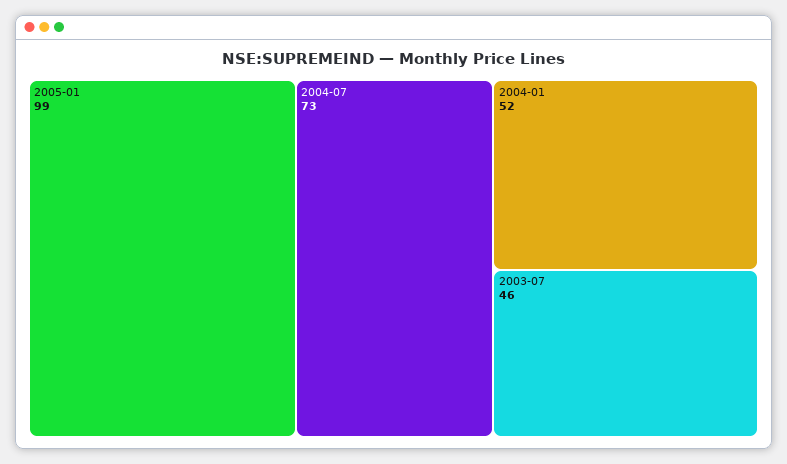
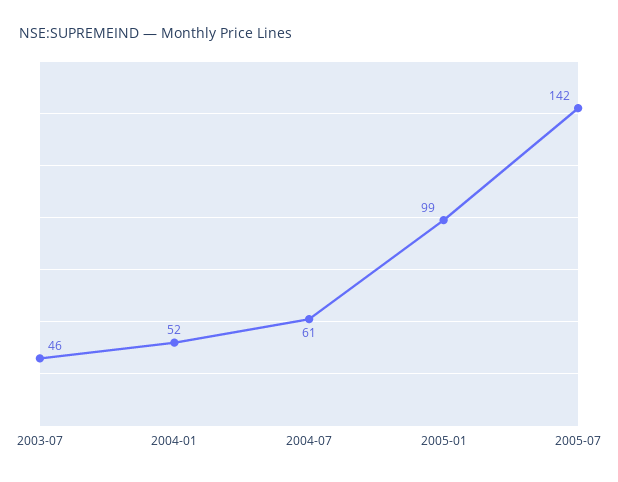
2004-07: 73 -> 61
2005-07: none -> 142

